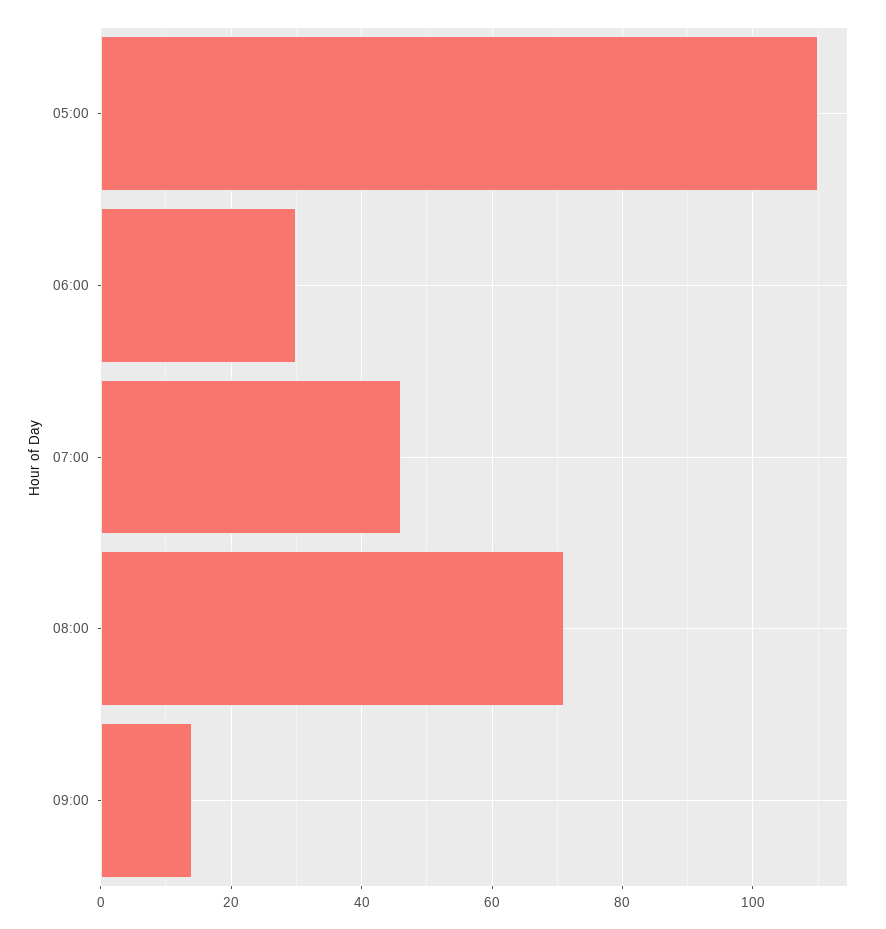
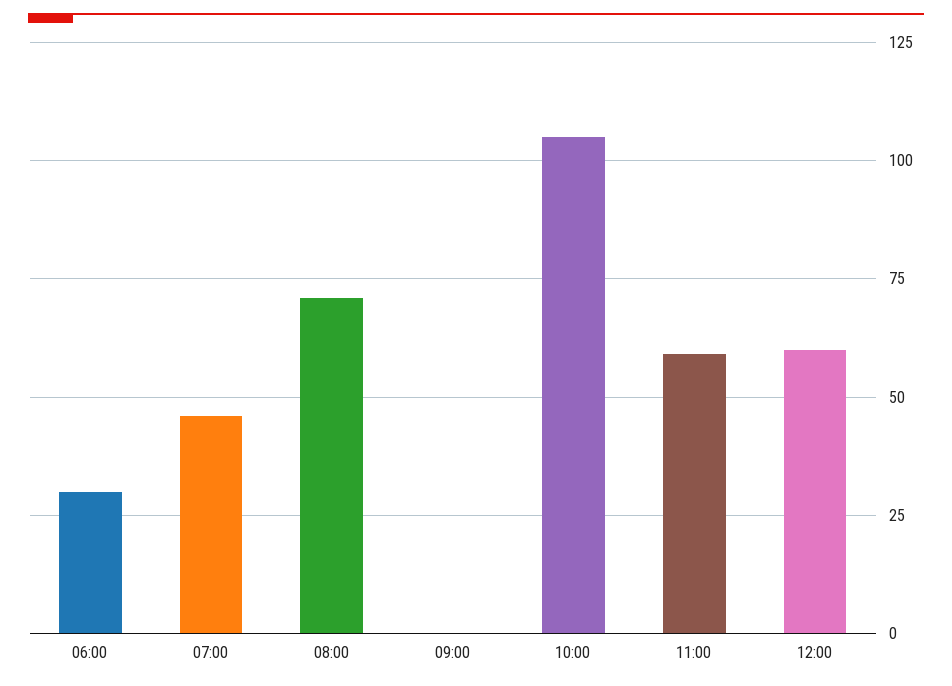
05:00: 110 -> none
09:00: 15 -> 0
10:00: none -> 105
11:00: none -> 60
12:00: none -> 60

